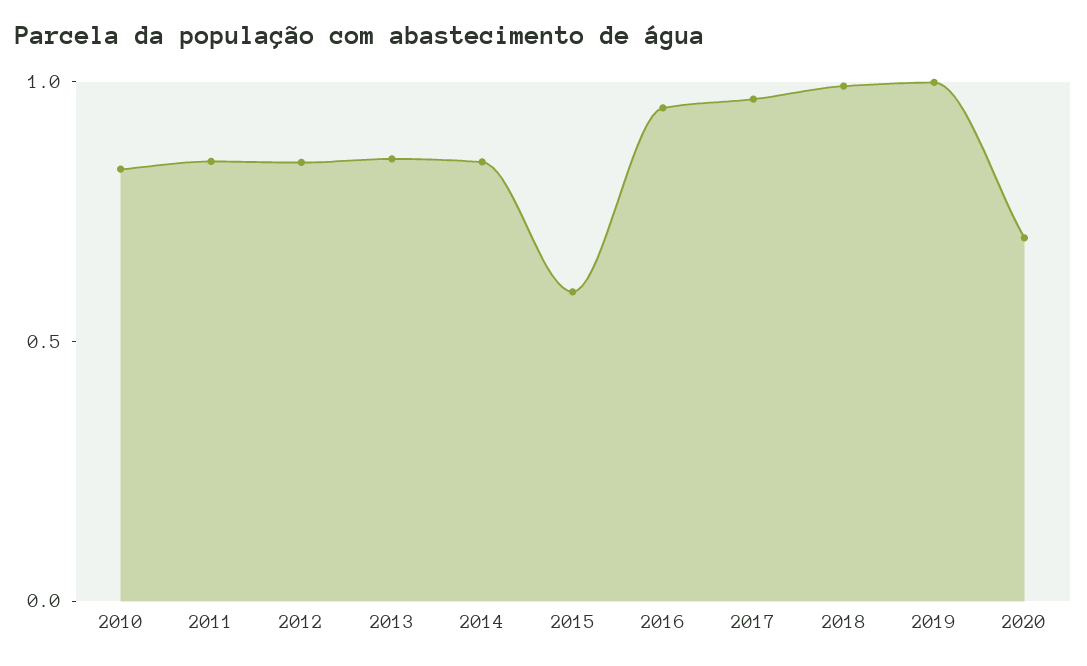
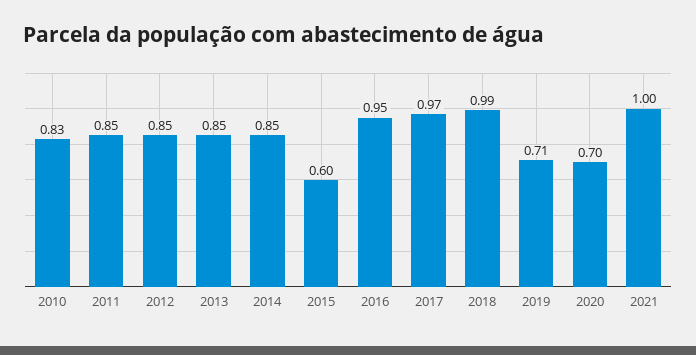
2019: 1 -> 0.71
2021: none -> 1

